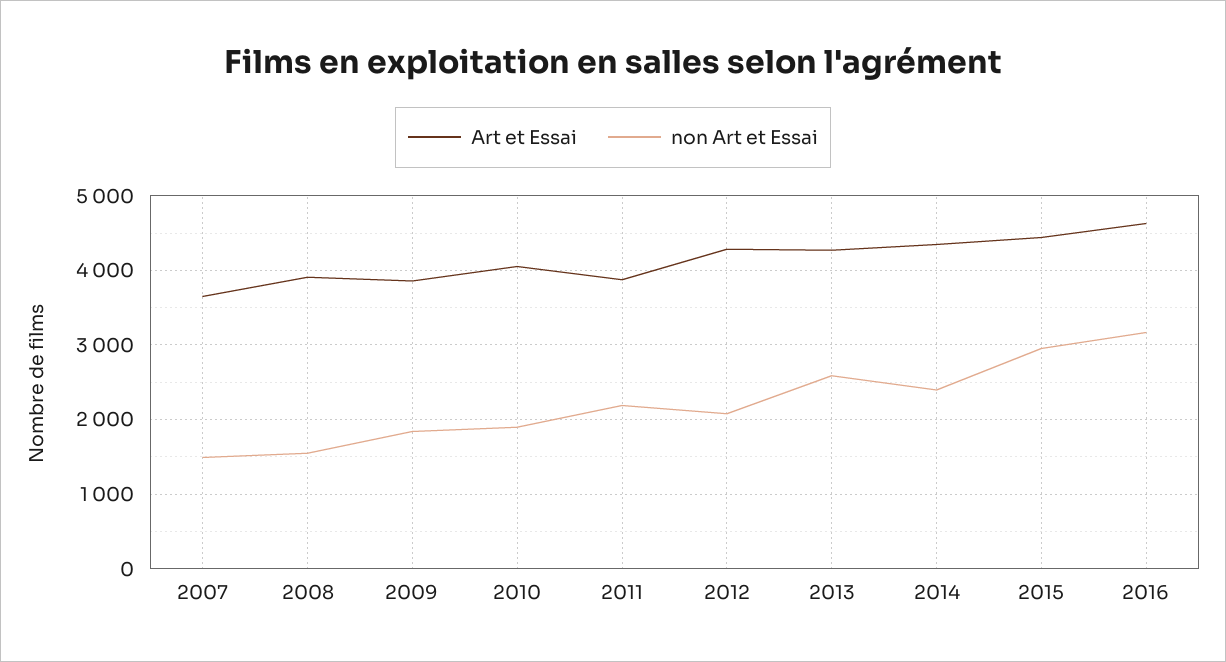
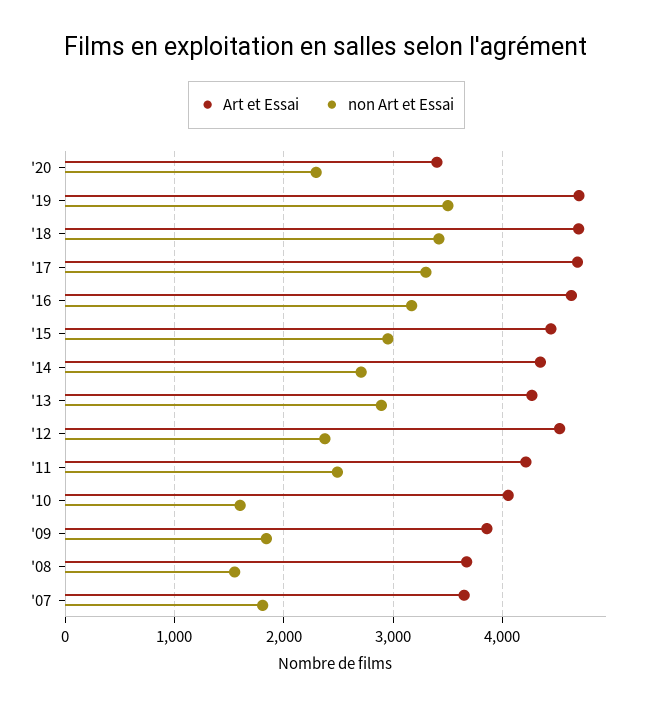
non Art et Essai, 2007: 1500 -> 1800
Art et Essai, 2008: 3900 -> 3700
non Art et Essai, 2010: 1900 -> 1600
Art et Essai, 2011: 3900 -> 4200
non Art et Essai, 2011: 2200 -> 2500
Art et Essai, 2012: 4300 -> 4500
non Art et Essai, 2012: 2100 -> 2400
non Art et Essai, 2013: 2600 -> 2900
non Art et Essai, 2014: 2400 -> 2700
Art et Essai, '20: none -> 3400
non Art et Essai, '20: none -> 2300
Art et Essai, '19: none -> 4700
non Art et Essai, '19: none -> 3500
Art et Essai, '18: none -> 4700
non Art et Essai, '18: none -> 3400
Art et Essai, '17: none -> 4700
non Art et Essai, '17: none -> 3300

